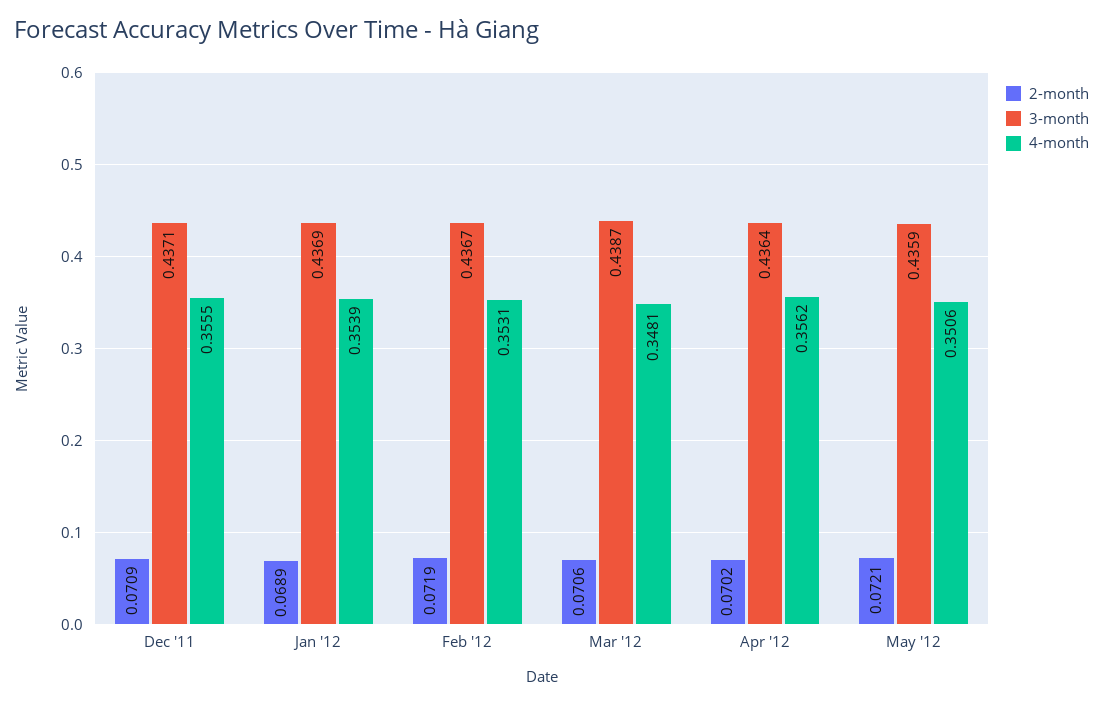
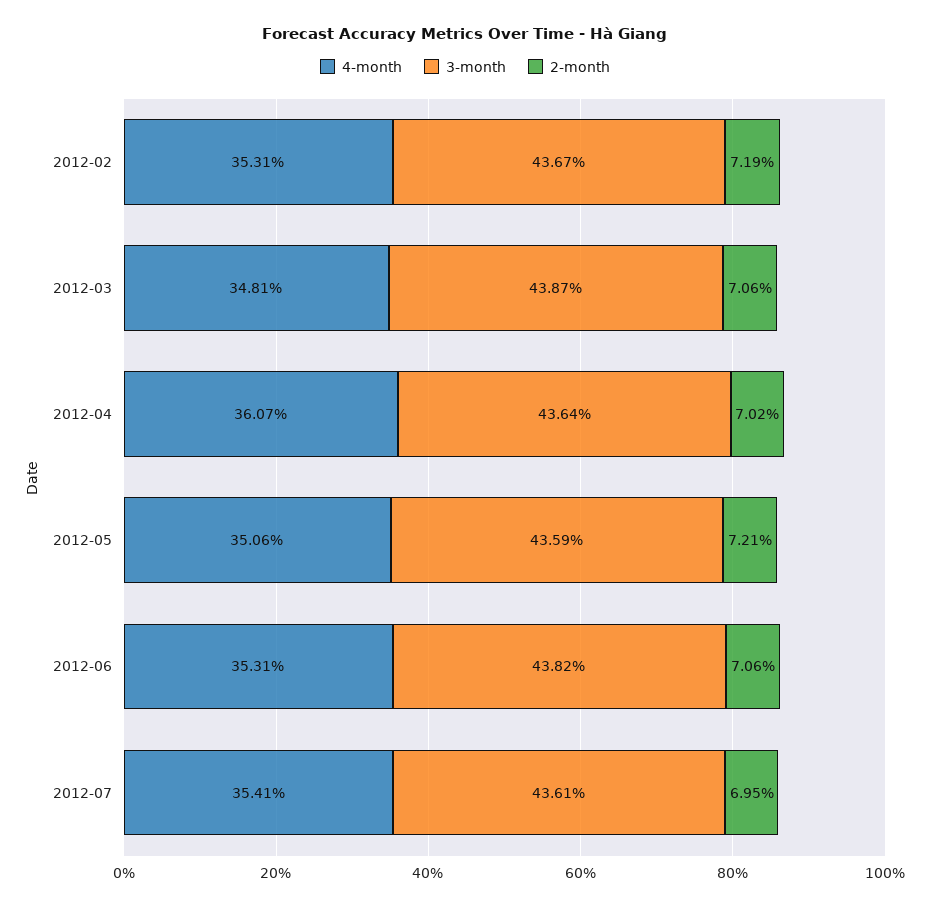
2-month, Dec '11: 0.0709 -> none
3-month, Dec '11: 0.4371 -> none
4-month, Dec '11: 0.3555 -> none
2-month, Jan '12: 0.0689 -> none
3-month, Jan '12: 0.4369 -> none
4-month, Jan '12: 0.3539 -> none
4-month, Apr '12: 0.3562 -> 0.3607
4-month, 2012-06: none -> 0.3531
3-month, 2012-06: none -> 0.4382
2-month, 2012-06: none -> 0.0706
4-month, 2012-07: none -> 0.3541
3-month, 2012-07: none -> 0.4361
2-month, 2012-07: none -> 0.0695

